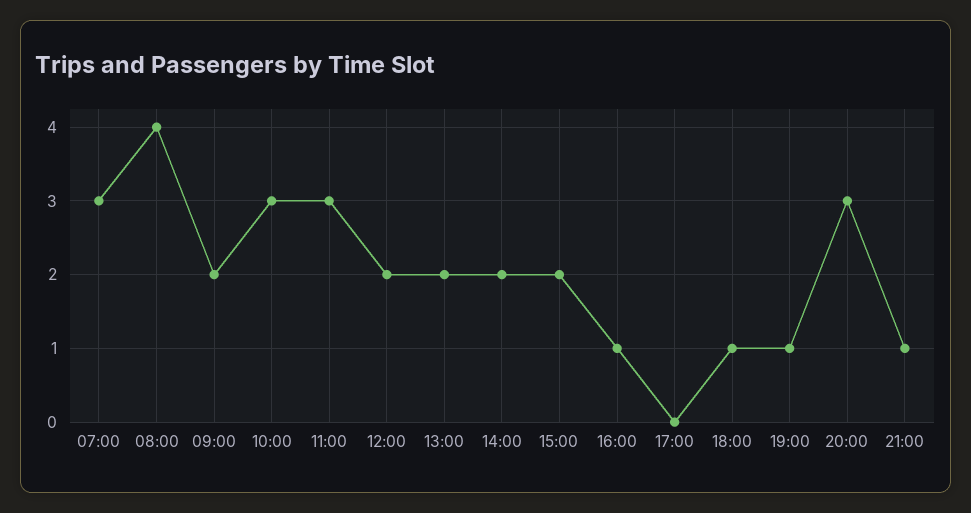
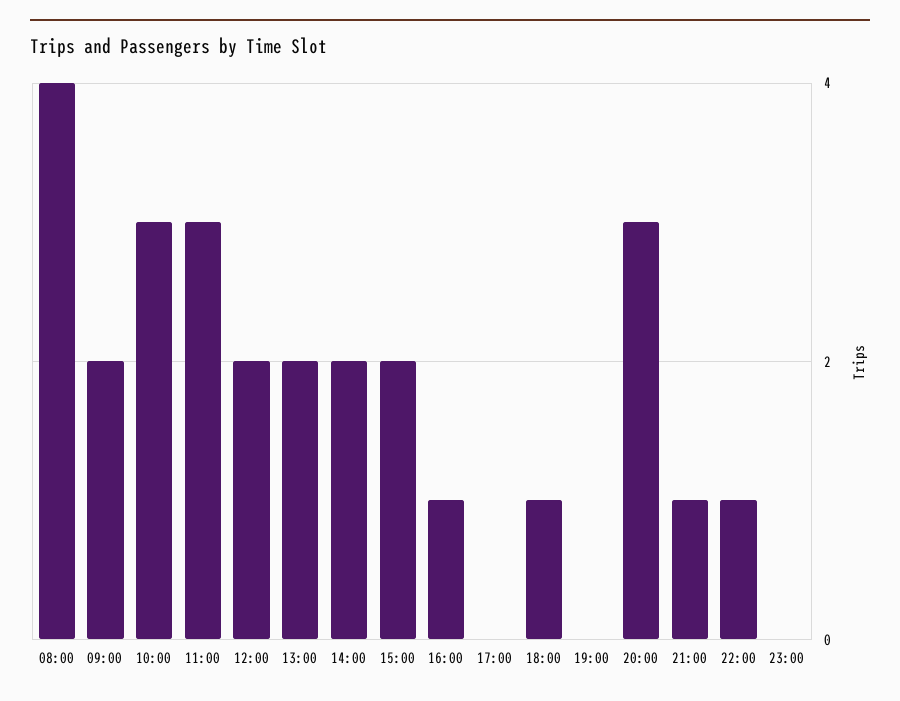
07:00: 3 -> none
19:00: 1 -> 0
22:00: none -> 1
23:00: none -> 0

